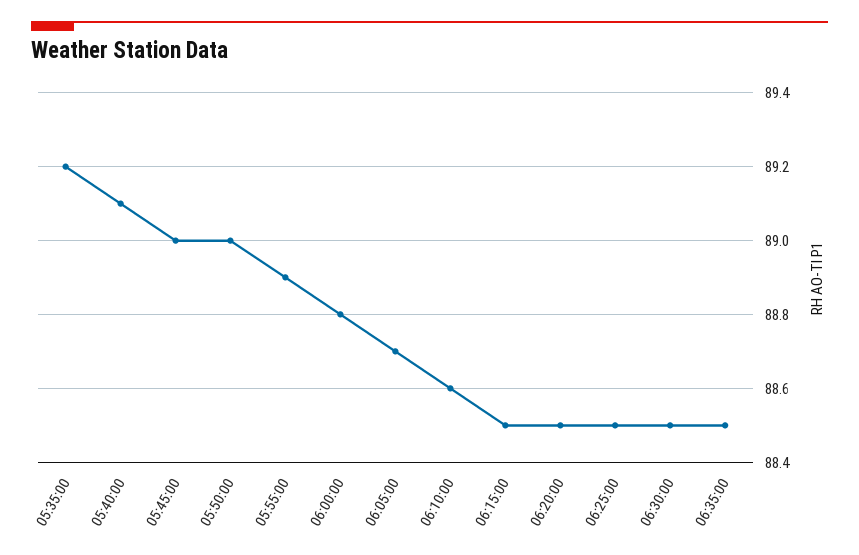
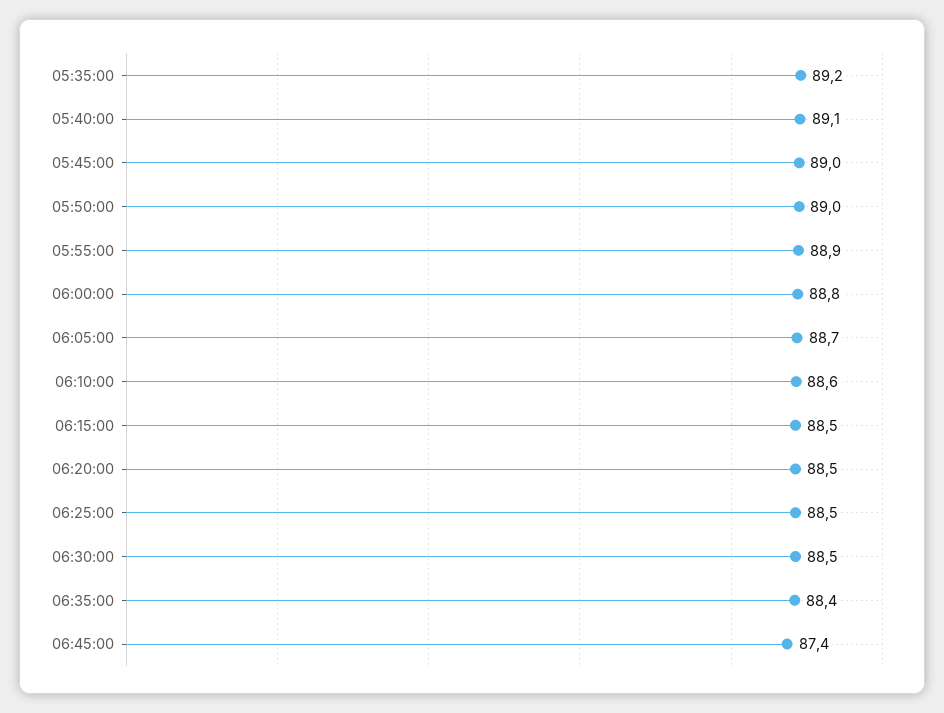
06:35:00: 88.5 -> 88.4
06:45:00: none -> 87.4

